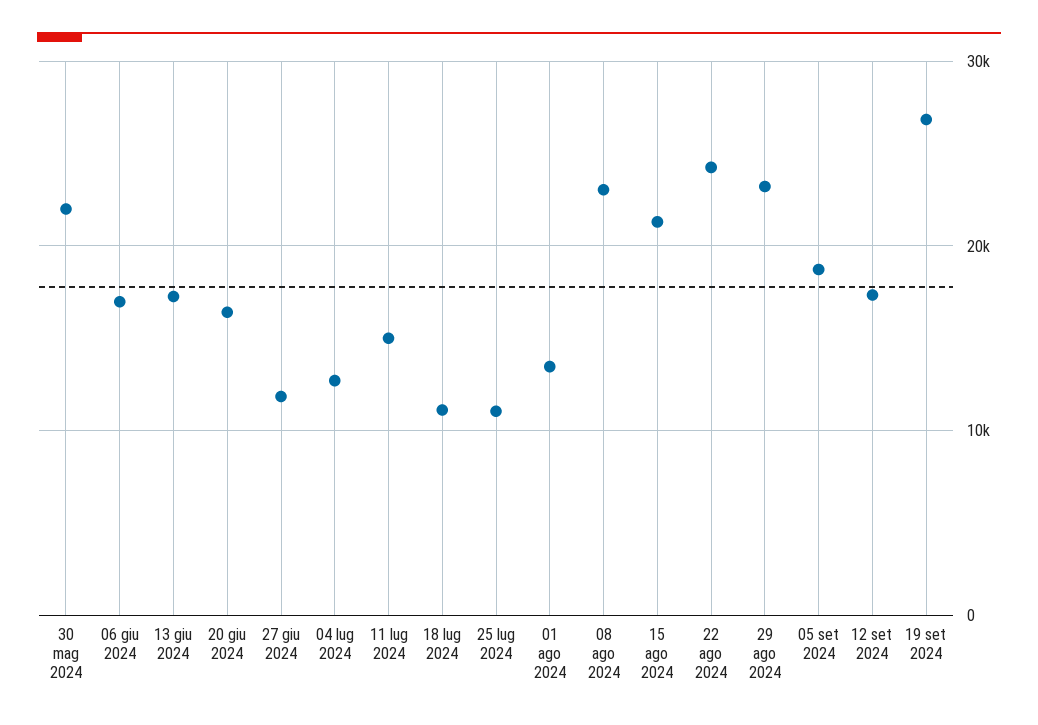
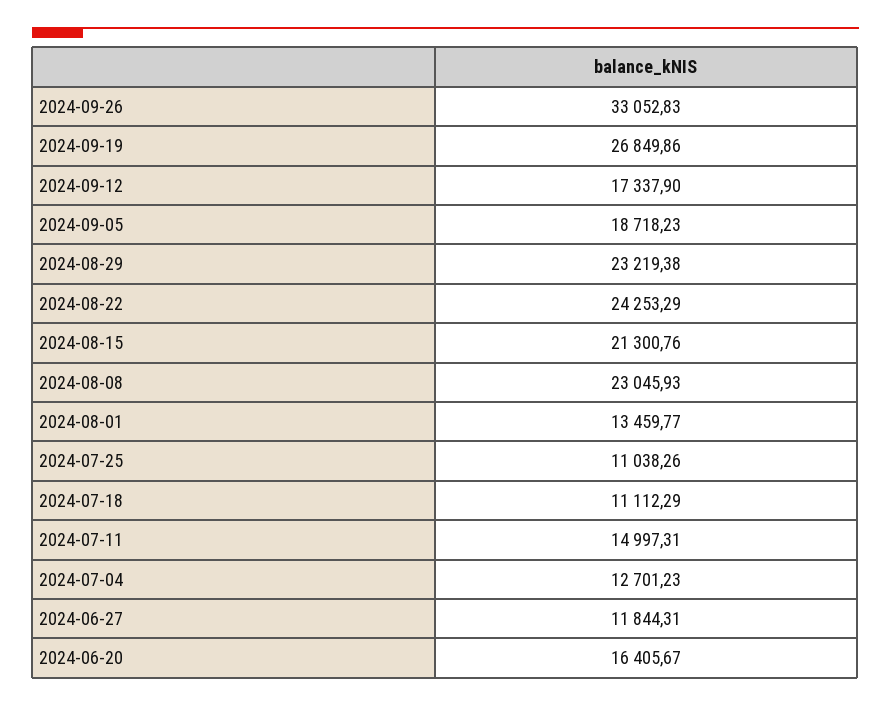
30 mag 2024: 22000 -> none
06 giu 2024: 17000 -> none
13 giu 2024: 17000 -> none
2024-09-26: none -> 33052.83

